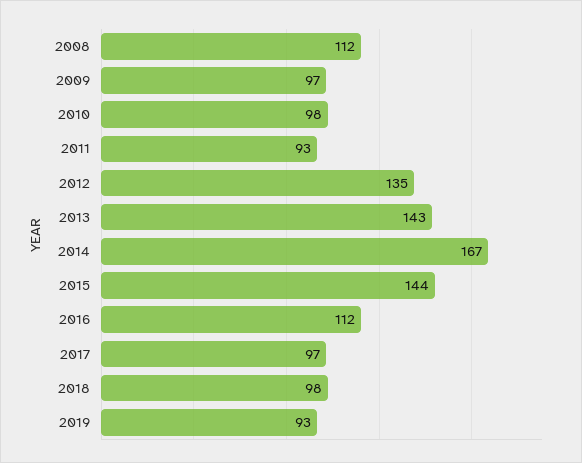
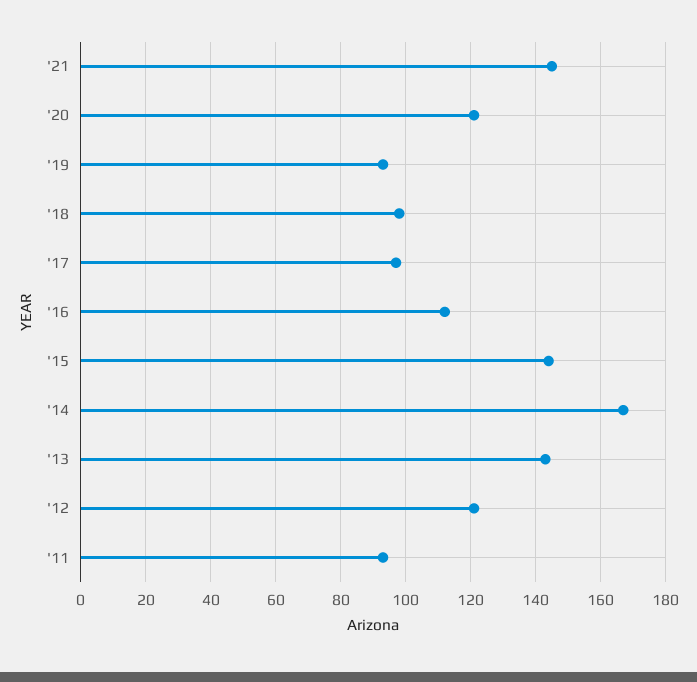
2008: 112 -> none
2009: 97 -> none
2010: 98 -> none
2012: 135 -> 120
'21: none -> 145
'20: none -> 120

